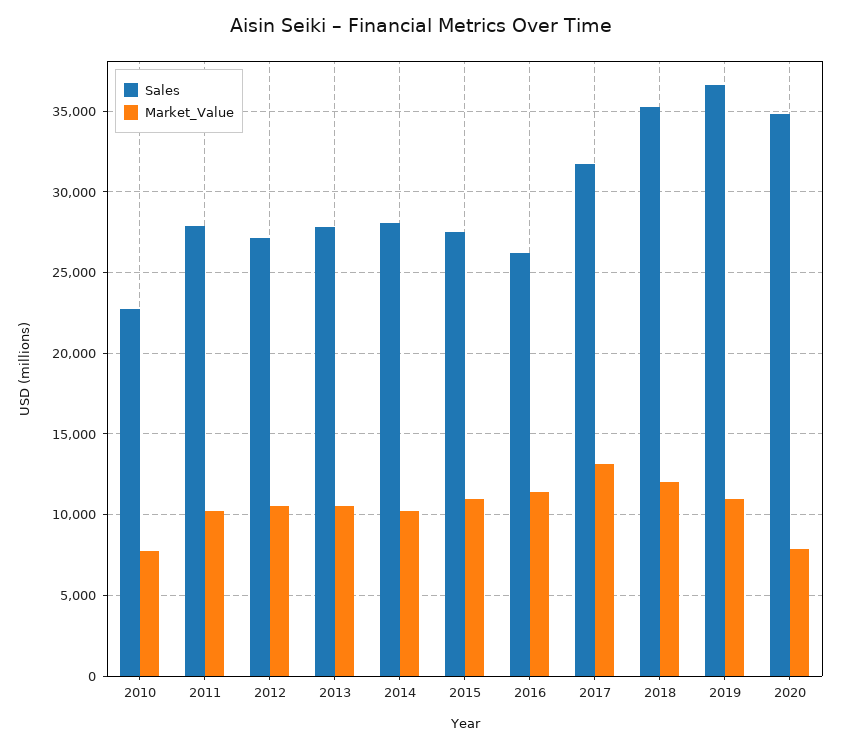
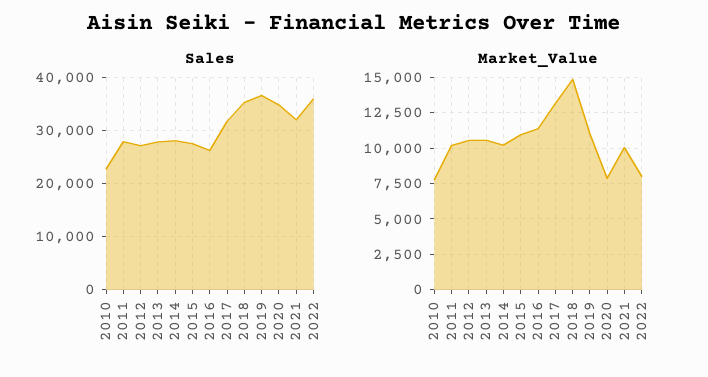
Market_Value, 2018: 12000 -> 15000
Sales, 2021: none -> 32000
Sales, 2022: none -> 36000
Market_Value, 2021: none -> 10000
Market_Value, 2022: none -> 8000

